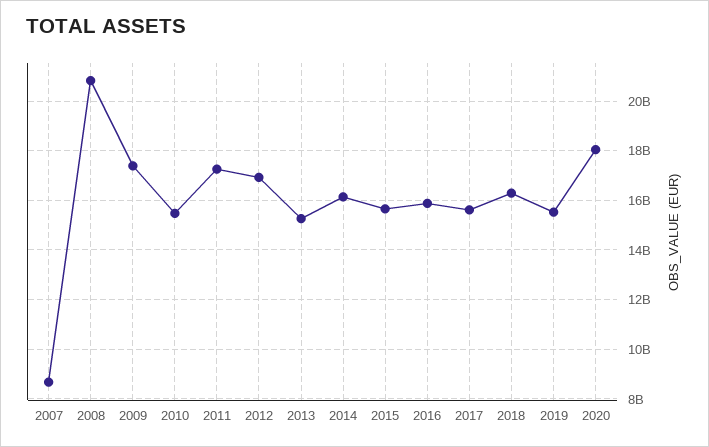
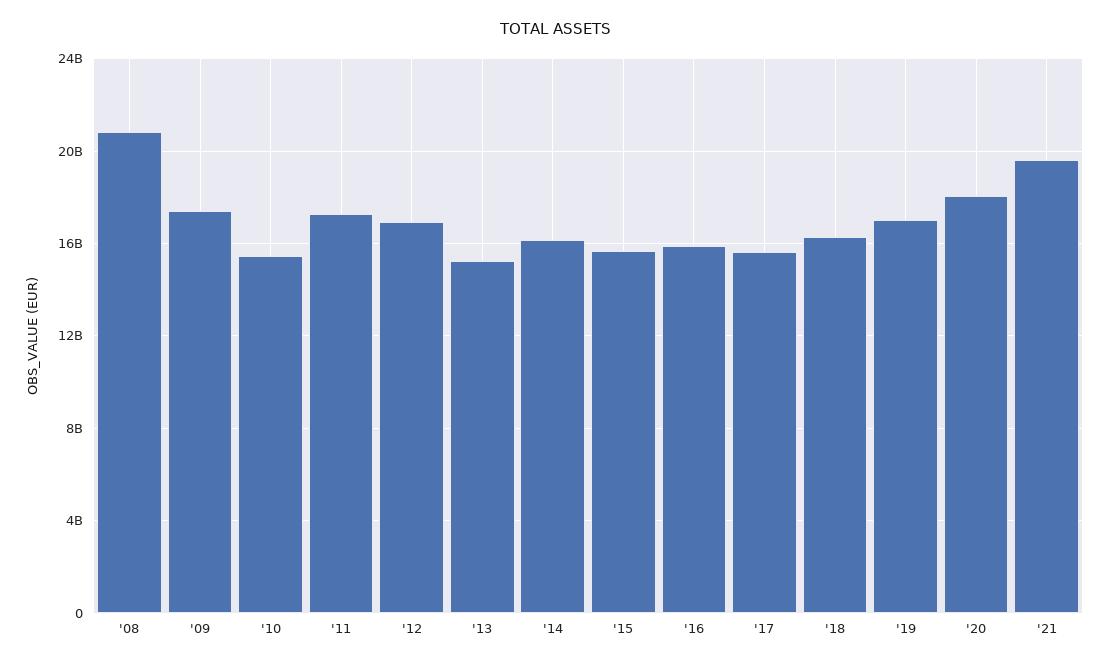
2007: 8750000000 -> none
2019: 15500000000 -> 17000000000
'21: none -> 19500000000

